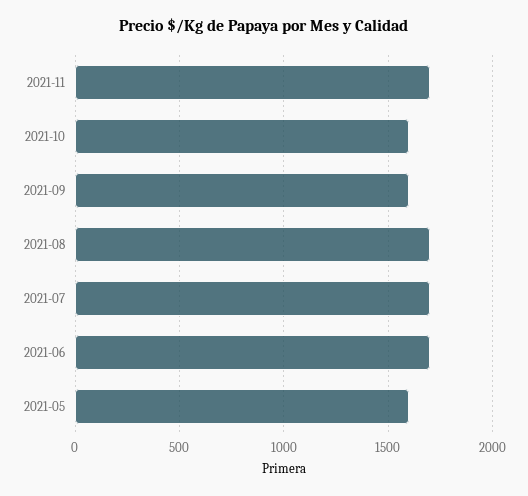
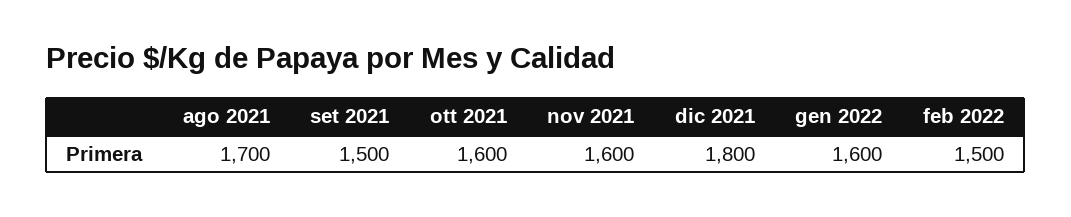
2021-11: 1700 -> 1600
2021-09: 1600 -> 1500
2021-07: 1700 -> none
2021-06: 1700 -> none
2021-05: 1600 -> none
dic 2021: none -> 1800
gen 2022: none -> 1600
feb 2022: none -> 1500

